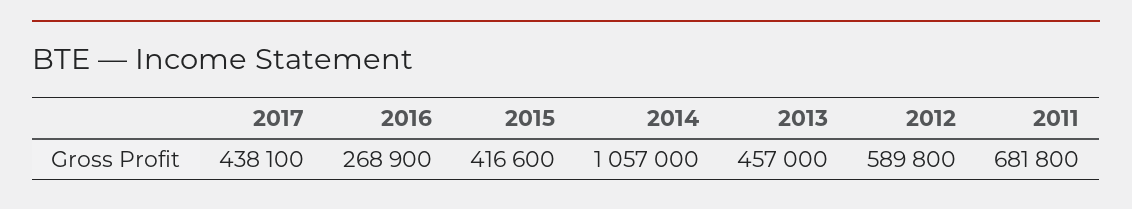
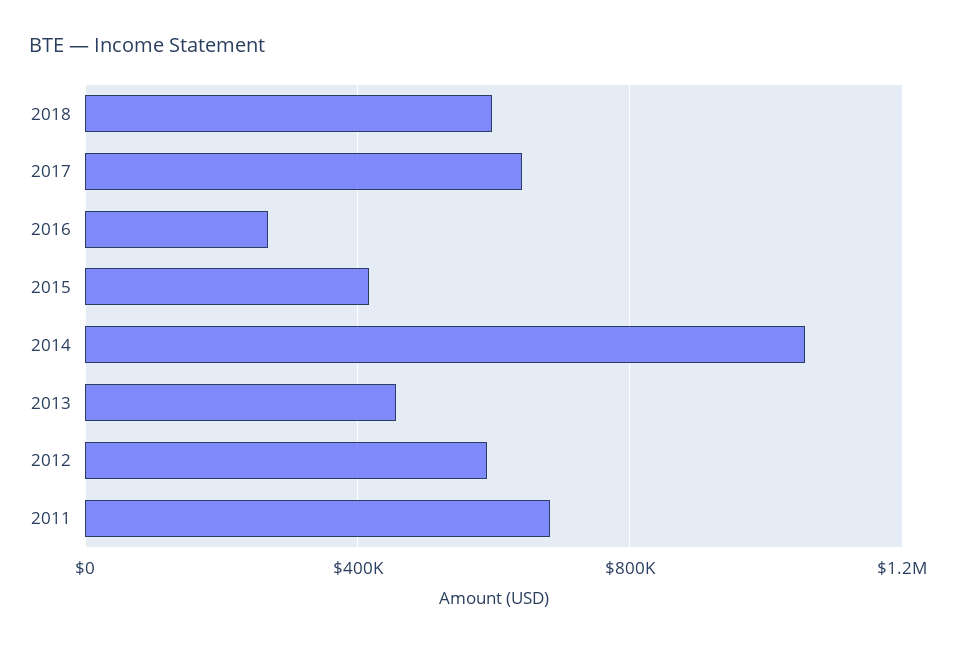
2017: 438100 -> 650000
2018: none -> 600000

